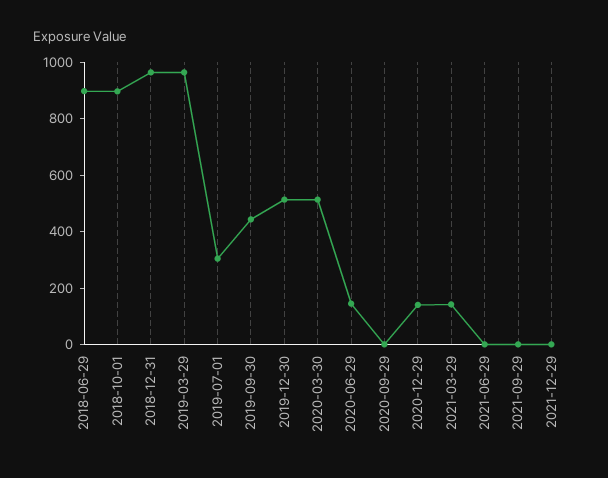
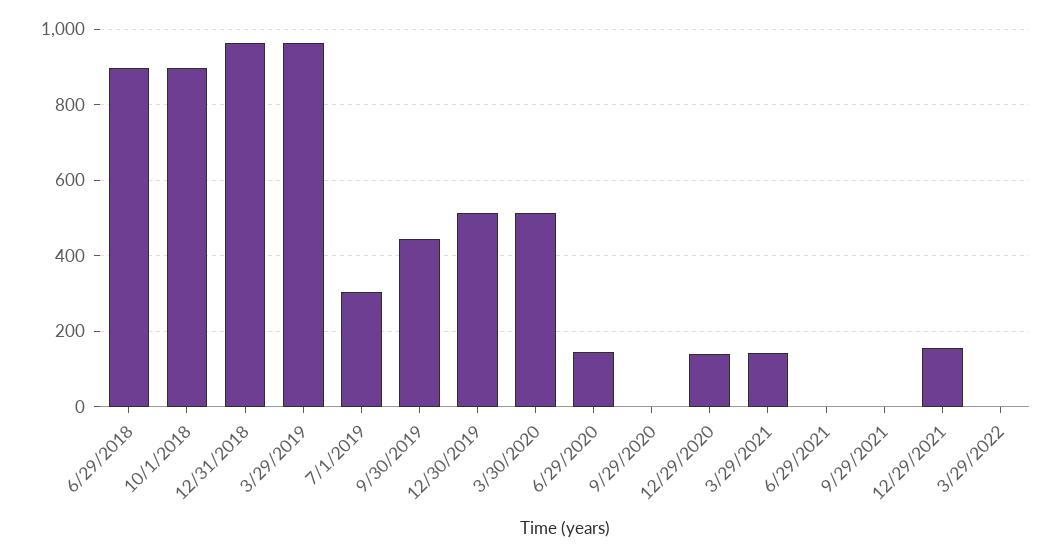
2021-12-29: 0 -> 160
3/29/2022: none -> 0

